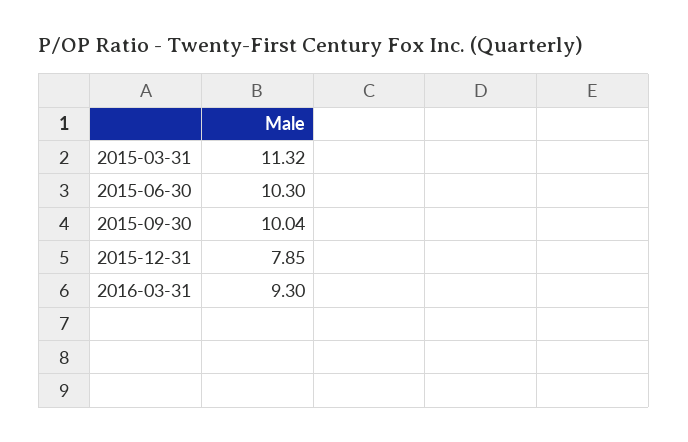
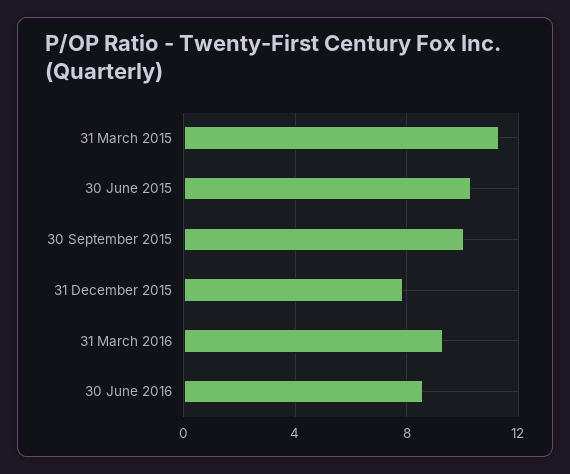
30 June 2016: none -> 8.5

